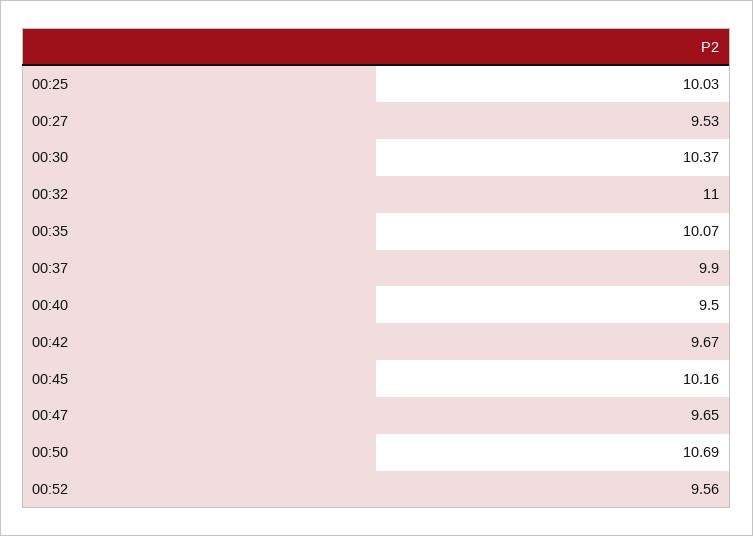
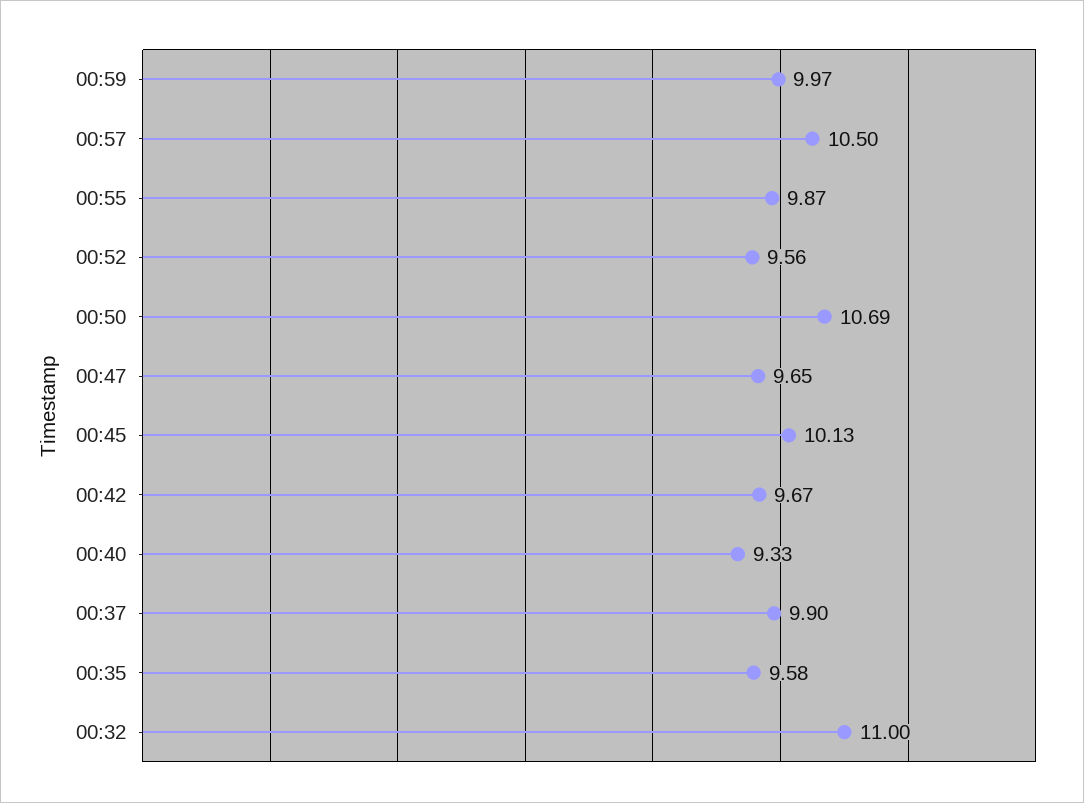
00:25: 10.03 -> none
00:27: 9.53 -> none
00:30: 10.37 -> none
00:35: 10.07 -> 9.58
00:40: 9.5 -> 9.33
00:45: 10.16 -> 10.13
00:59: none -> 9.97
00:57: none -> 10.5
00:55: none -> 9.87

